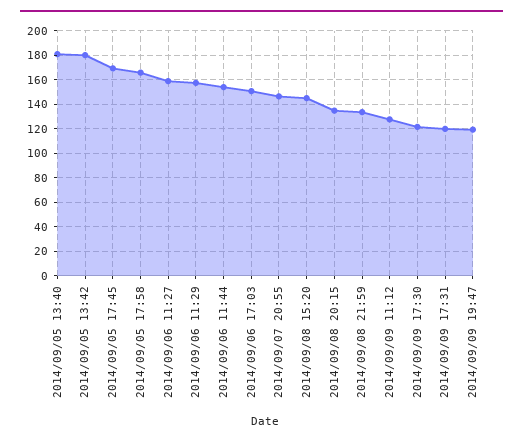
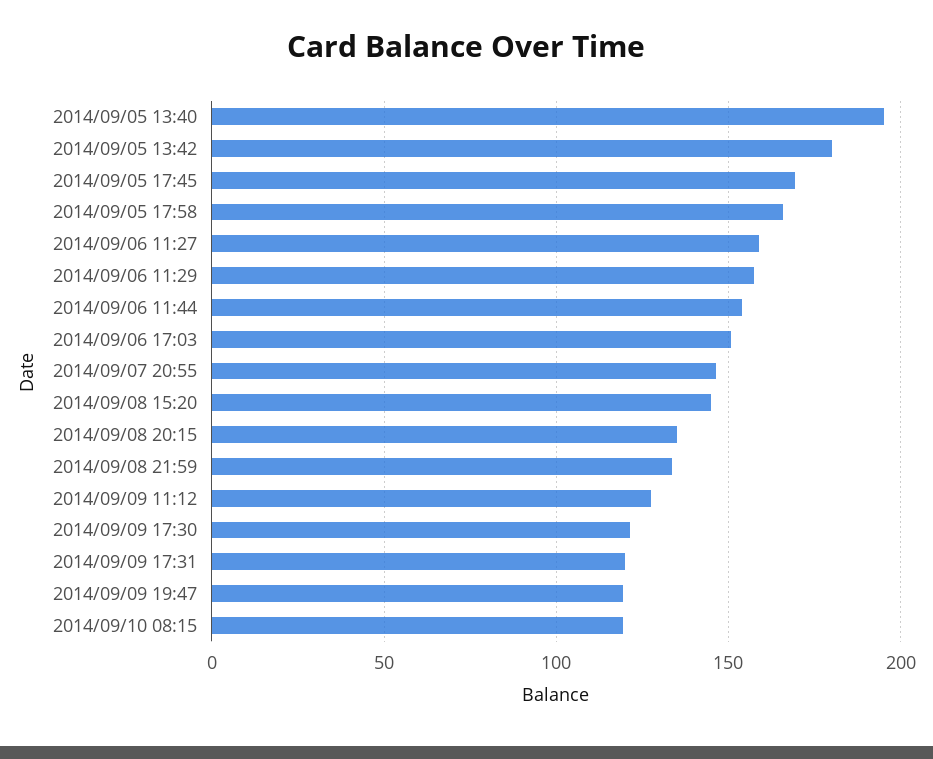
2014/09/05 13:40: 180 -> 195
2014/09/10 08:15: none -> 120

